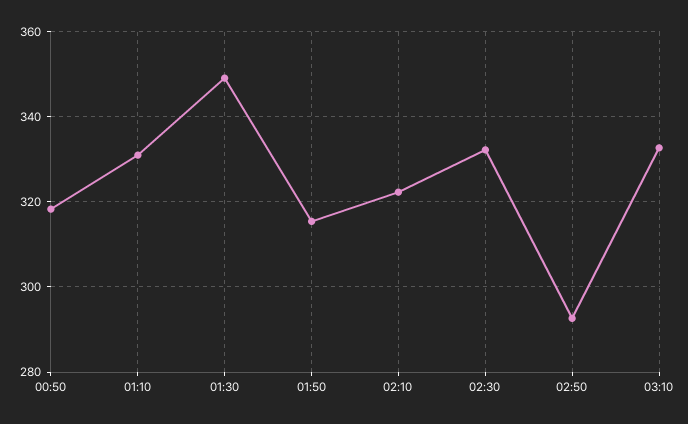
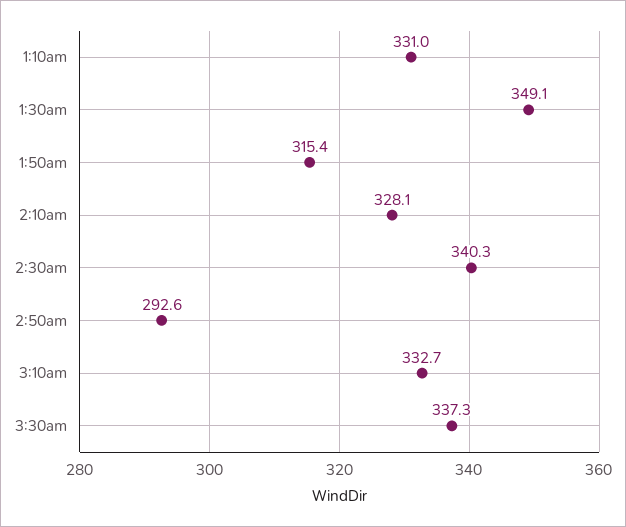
00:50: 318 -> none
02:10: 322 -> 328.1
02:30: 332 -> 340.3
3:30am: none -> 337.3

